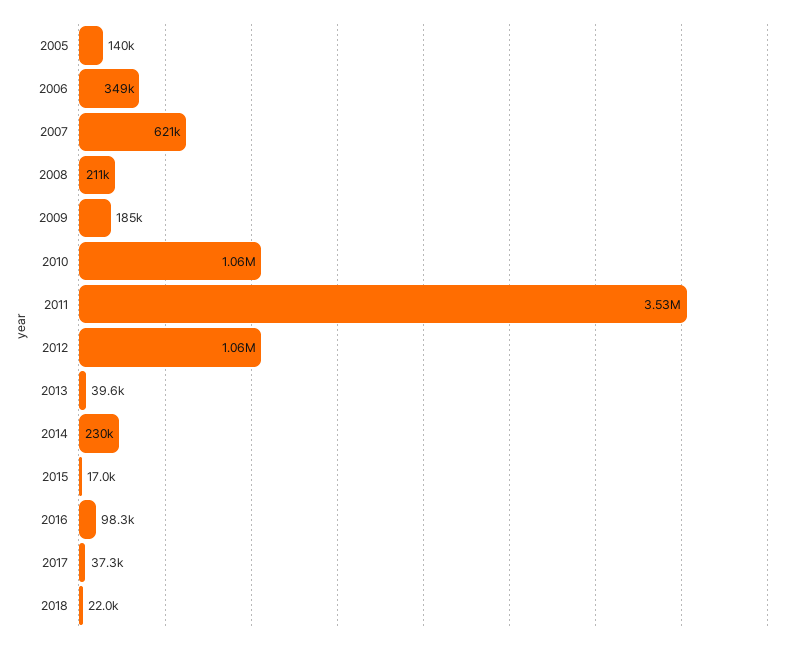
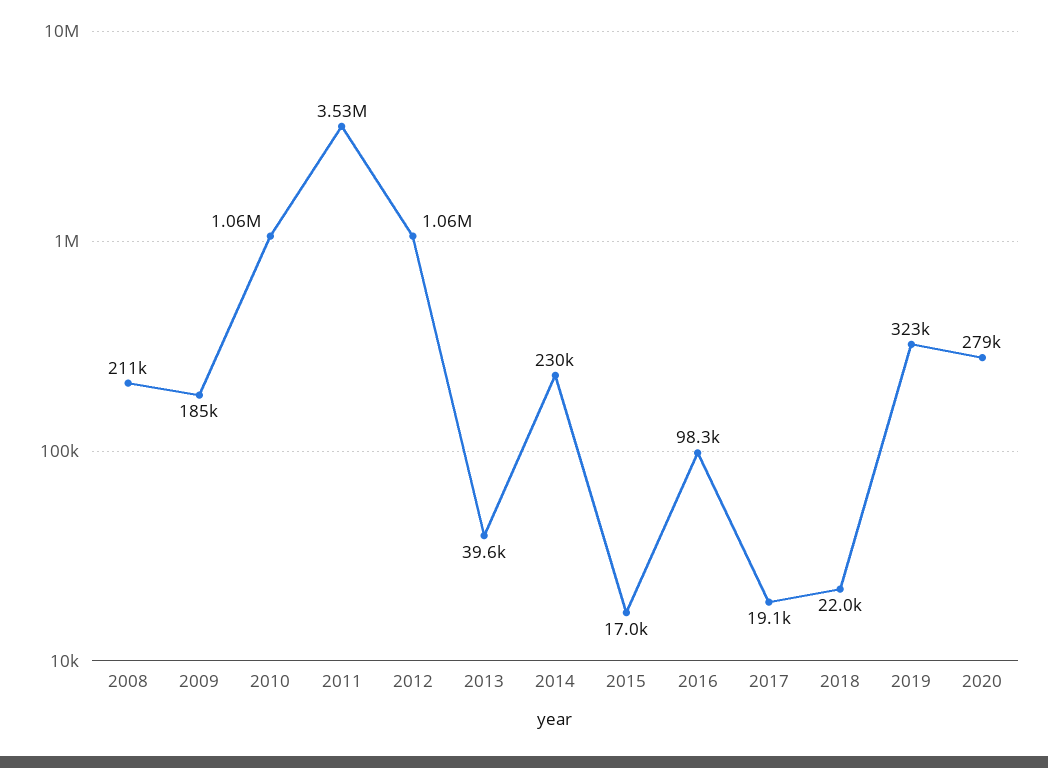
2005: 140000 -> none
2006: 349000 -> none
2007: 621000 -> none
2017: 37300 -> 19100
2019: none -> 323000
2020: none -> 279000

